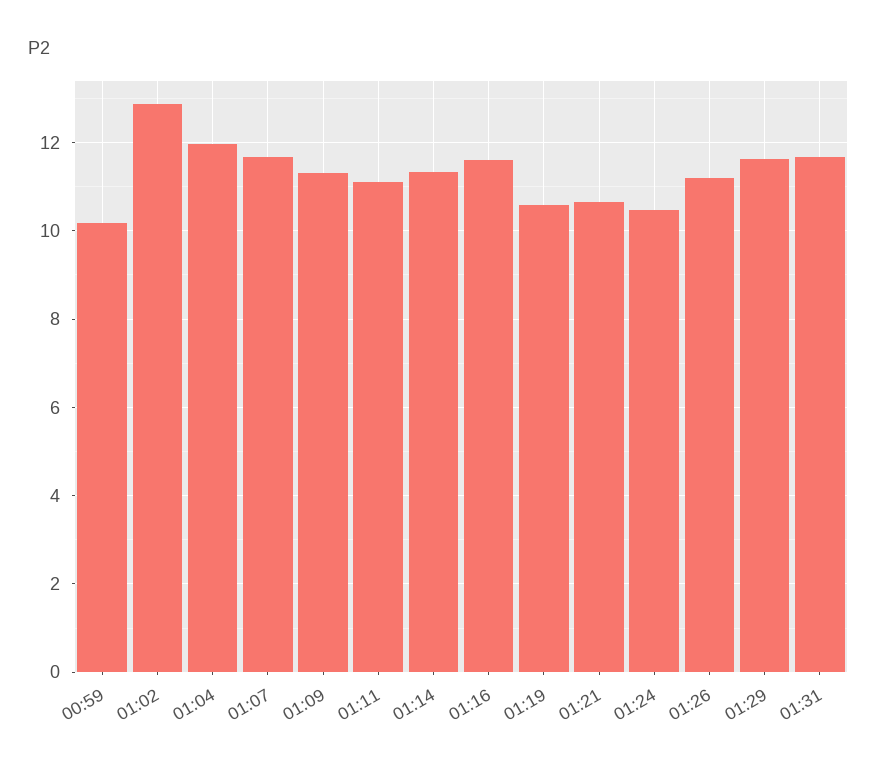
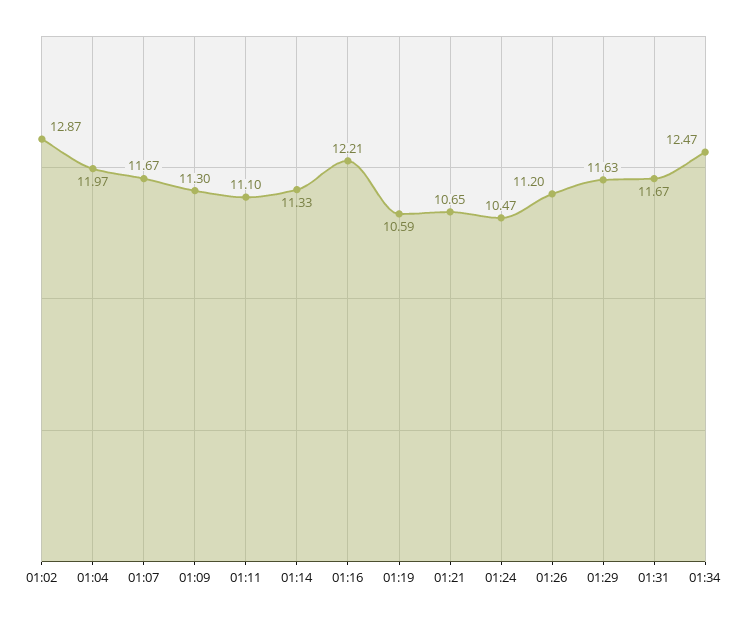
00:59: 10.2 -> none
01:16: 11.6 -> 12.21
01:34: none -> 12.47

